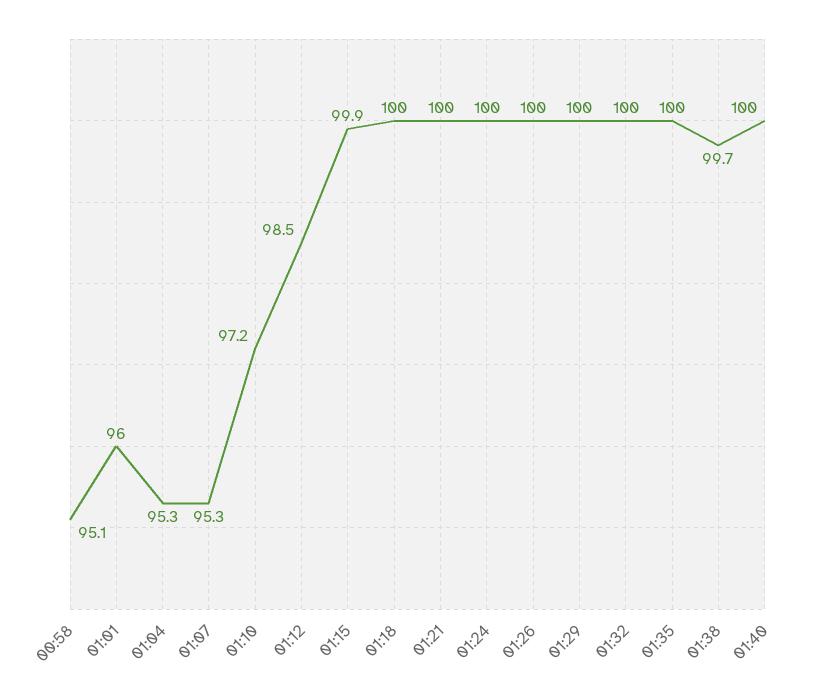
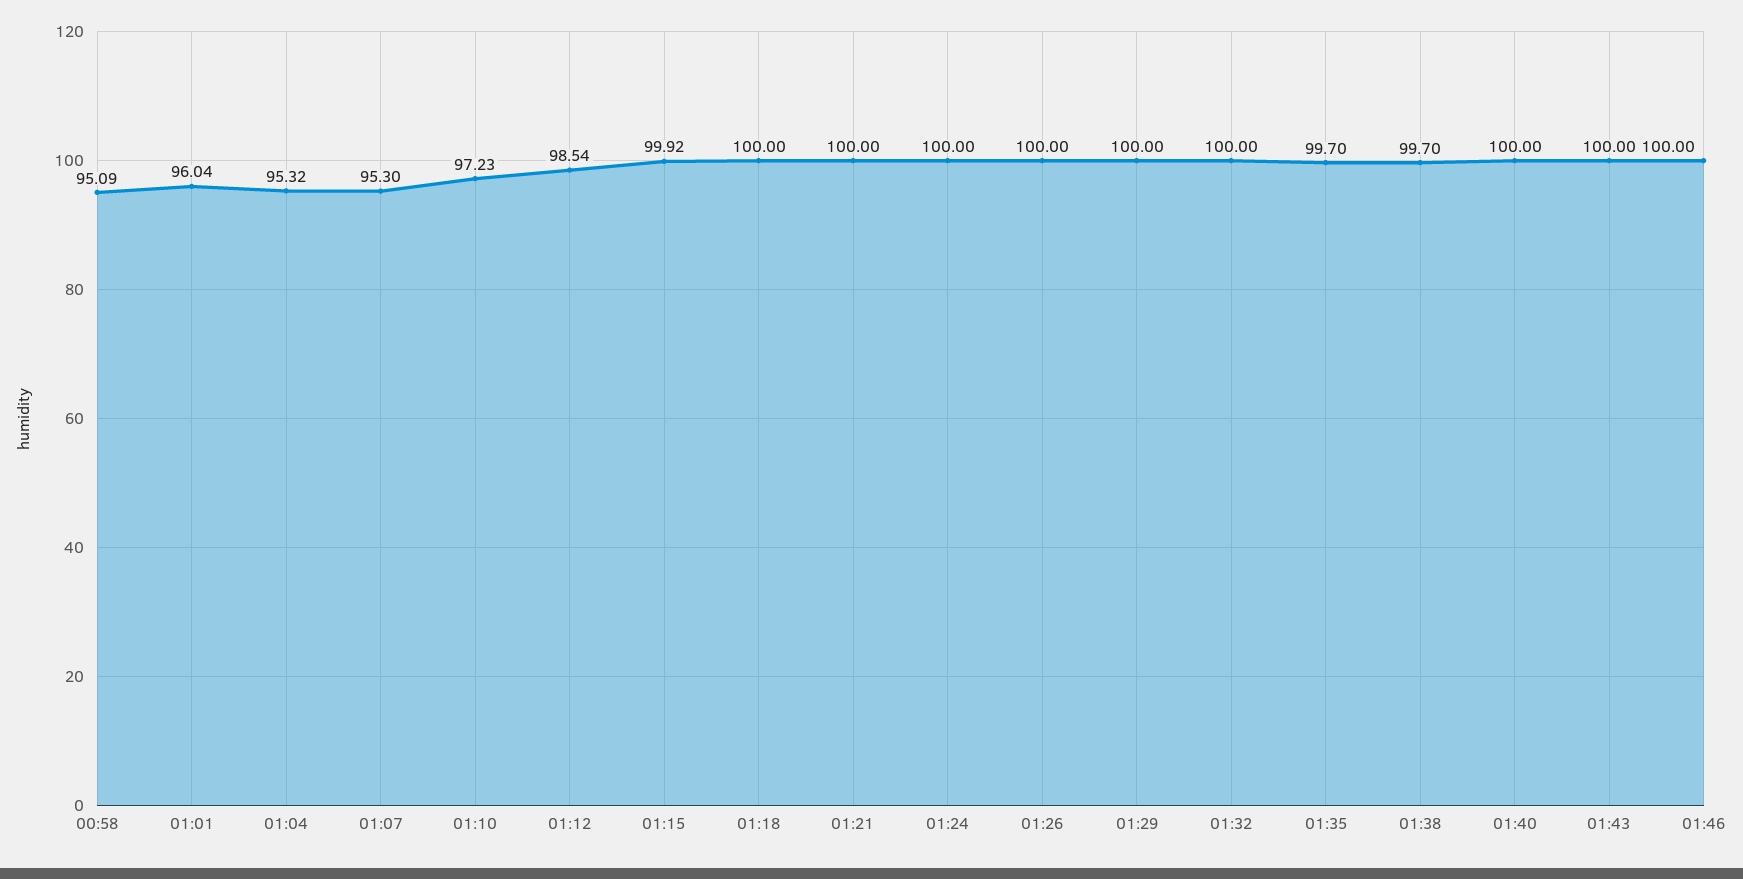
01:35: 100 -> 99.7
01:43: none -> 100
01:46: none -> 100

